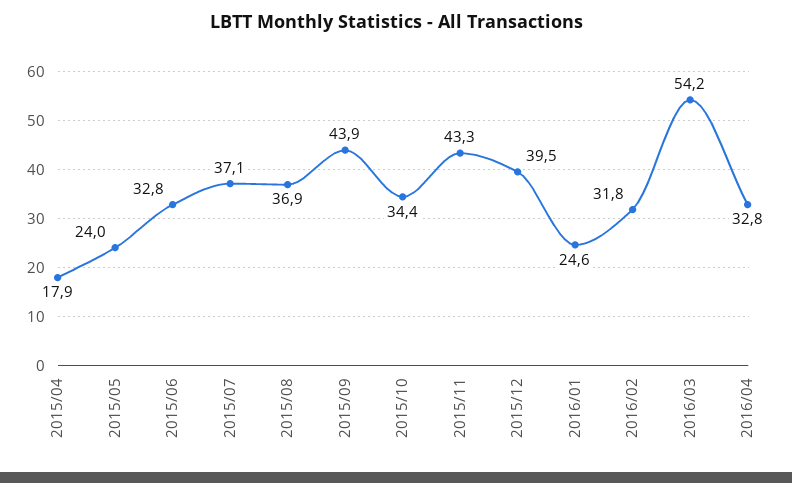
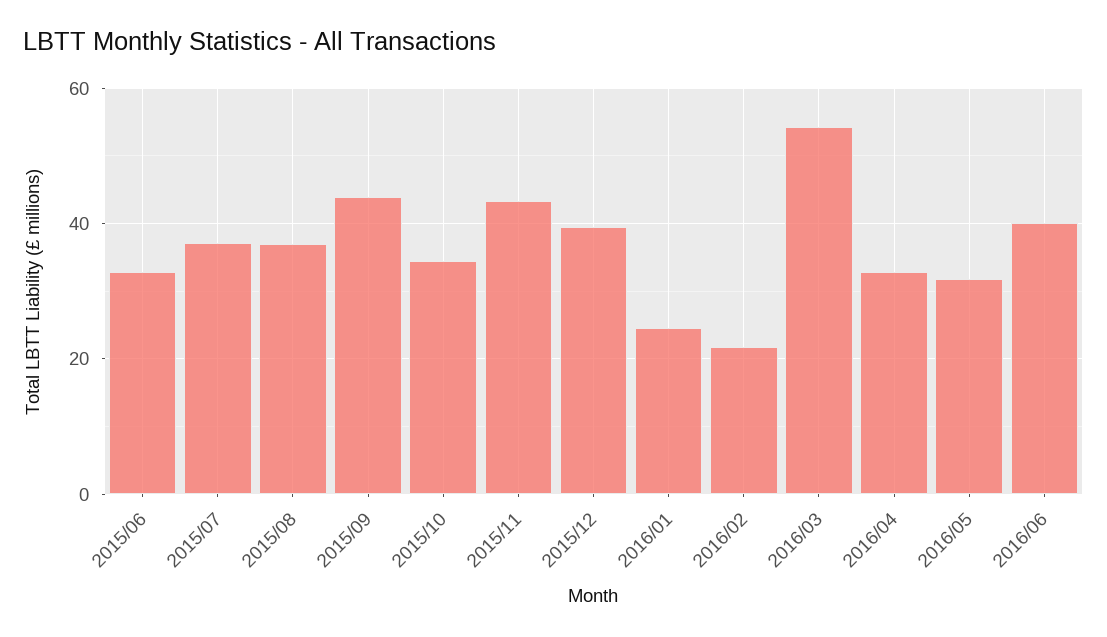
2015/04: 17.9 -> none
2015/05: 24 -> none
2016/02: 31.8 -> 22
2016/05: none -> 32
2016/06: none -> 40

